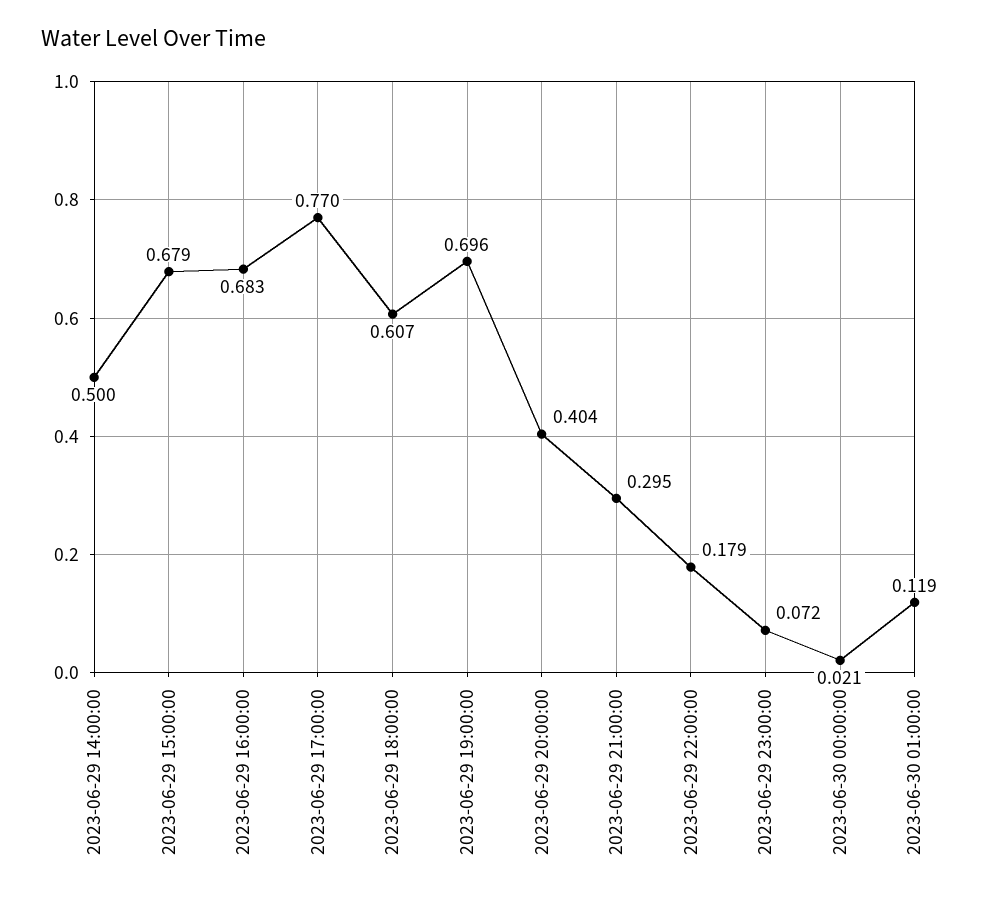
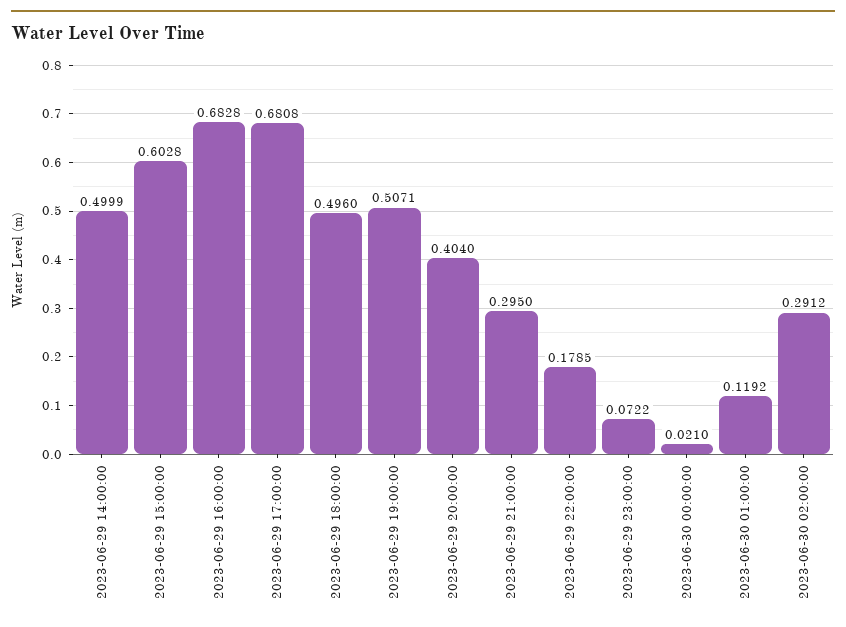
2023-06-29 15:00:00: 0.679 -> 0.6028
2023-06-29 17:00:00: 0.77 -> 0.6808
2023-06-29 18:00:00: 0.607 -> 0.496
2023-06-29 19:00:00: 0.696 -> 0.5071
2023-06-30 02:00:00: none -> 0.2912

